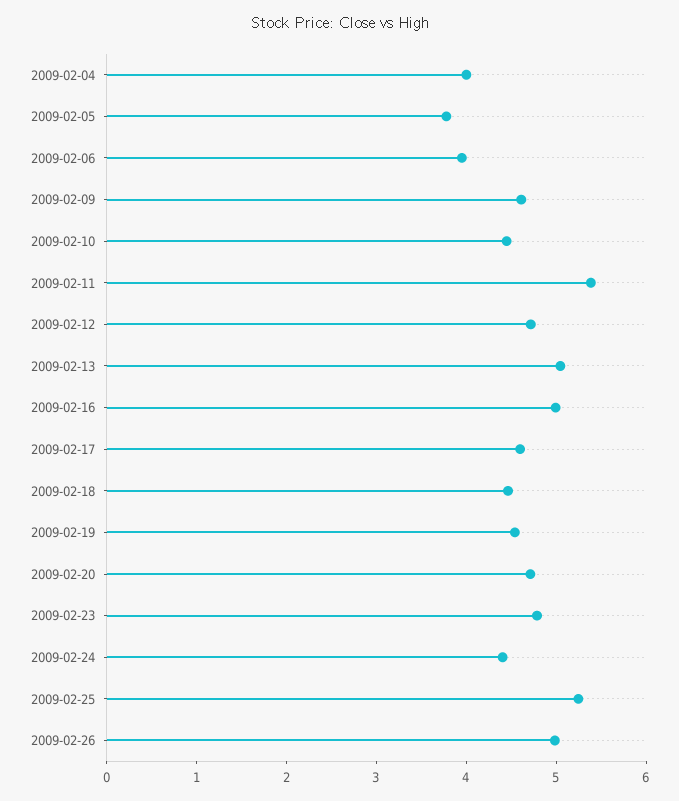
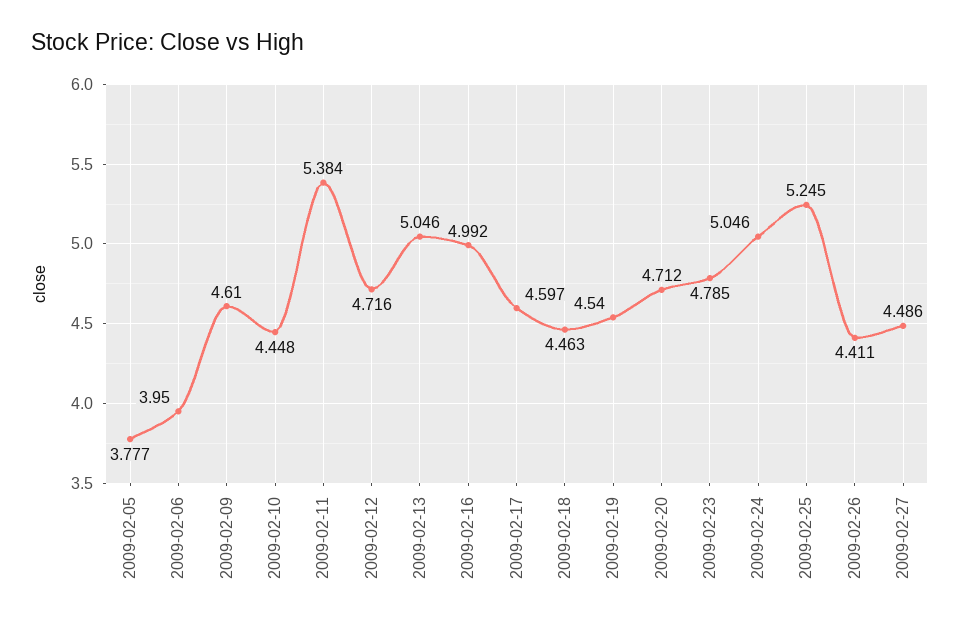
2009-02-04: 4 -> none
2009-02-24: 4.4 -> 5.046
2009-02-26: 5 -> 4.411
2009-02-27: none -> 4.486

